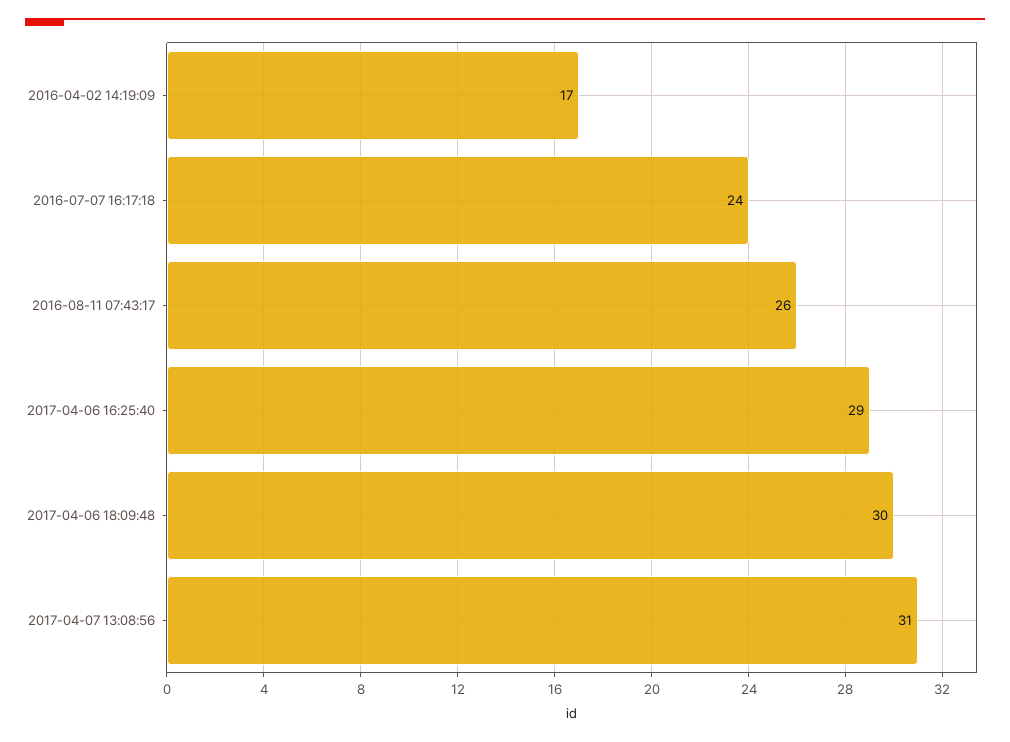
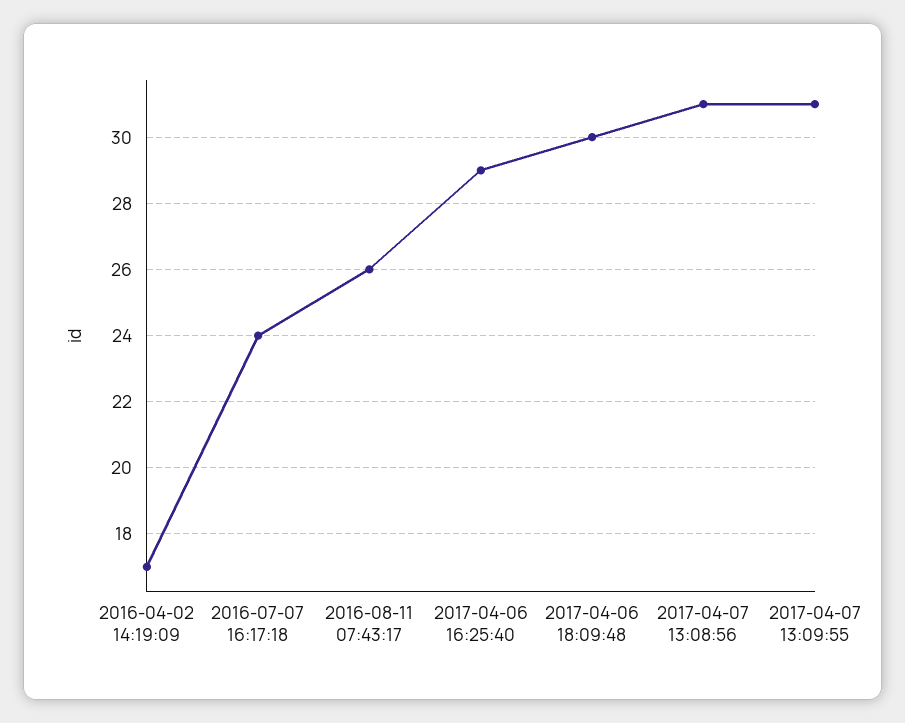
2017-04-07 13:09:55: none -> 31

